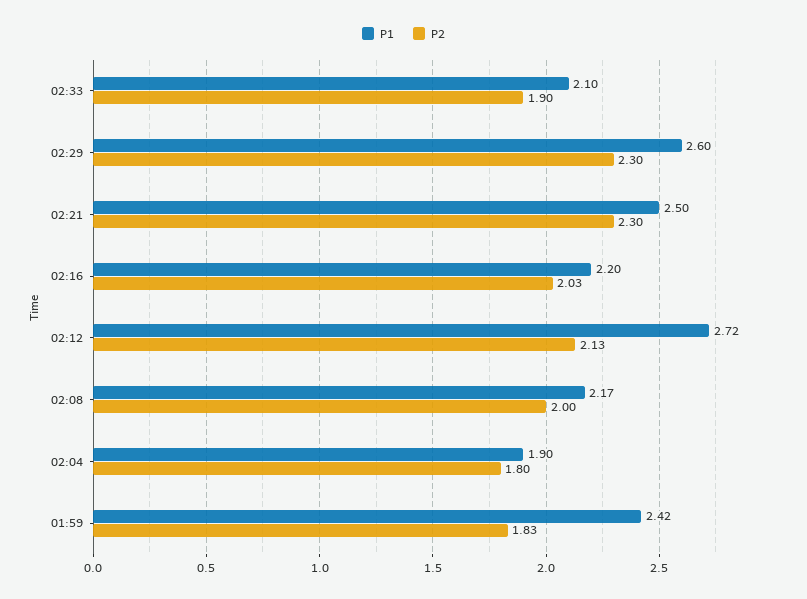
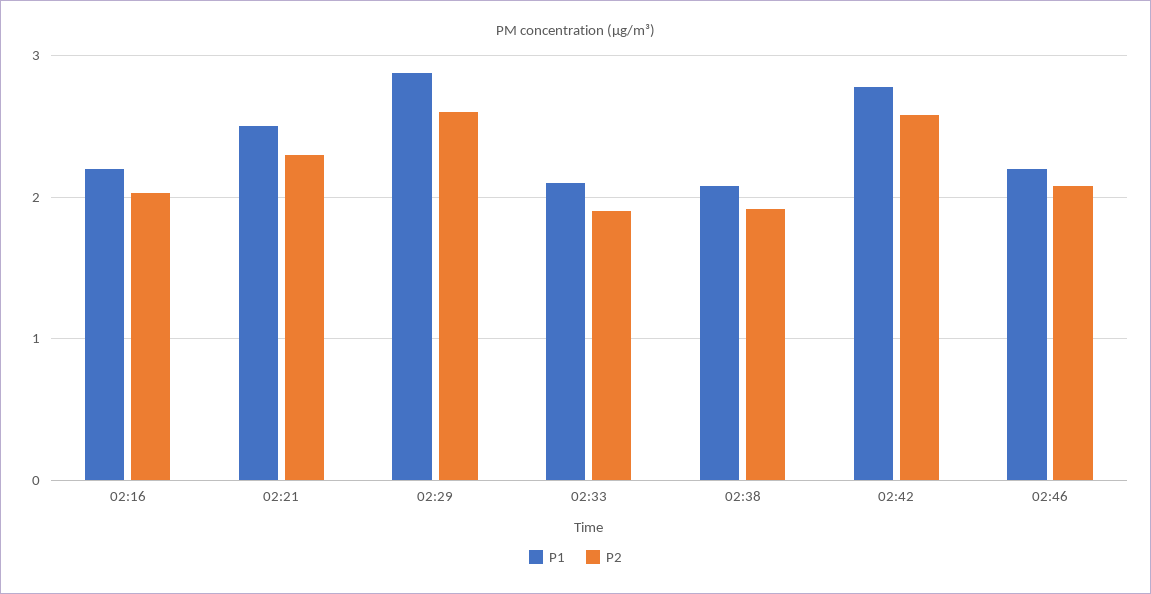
P1, 02:29: 2.6 -> 2.9
P2, 02:29: 2.3 -> 2.6
P1, 02:12: 2.72 -> none
P2, 02:12: 2.13 -> none
P1, 02:08: 2.17 -> none
P2, 02:08: 2 -> none
P1, 02:04: 1.9 -> none
P2, 02:04: 1.8 -> none
P1, 01:59: 2.42 -> none
P2, 01:59: 1.83 -> none
P1, 02:38: none -> 2.1
P2, 02:38: none -> 1.9
P1, 02:42: none -> 2.8
P2, 02:42: none -> 2.6
P1, 02:46: none -> 2.2
P2, 02:46: none -> 2.1

